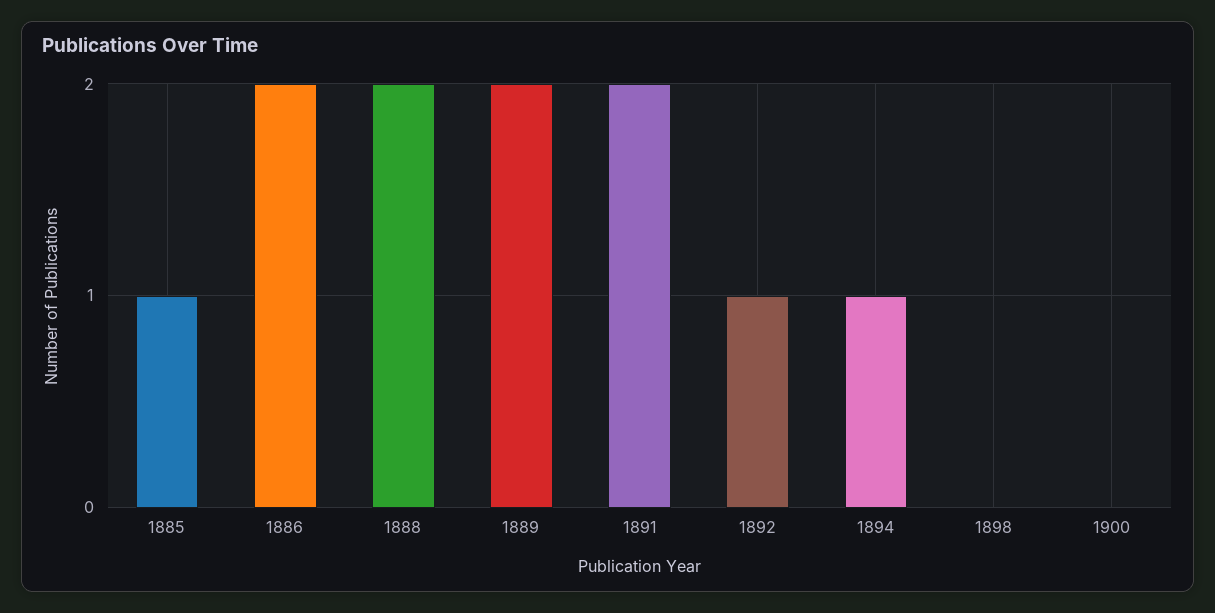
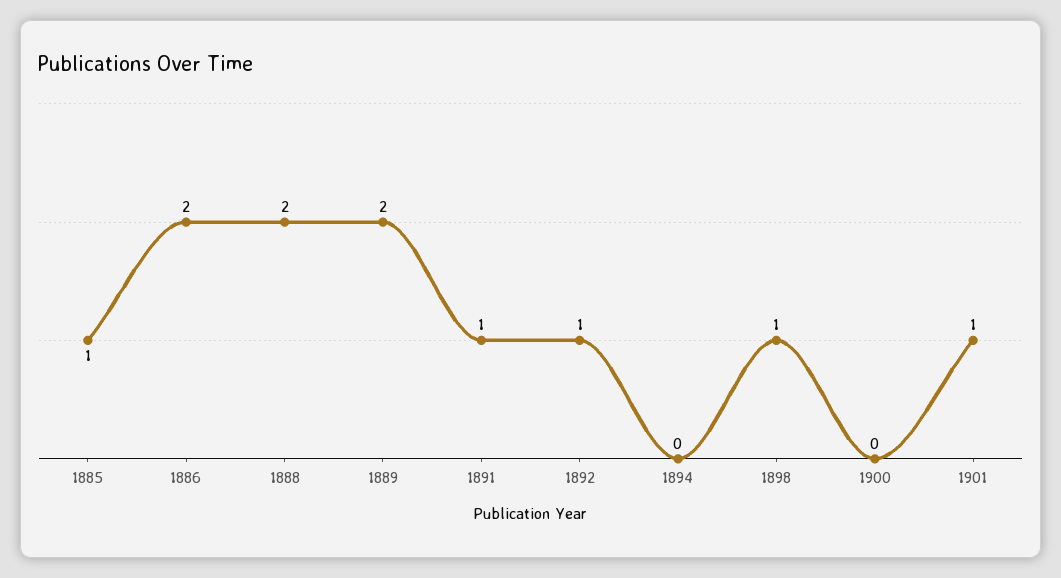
1891: 2 -> 1
1894: 1 -> 0
1898: 0 -> 1
1901: none -> 1

